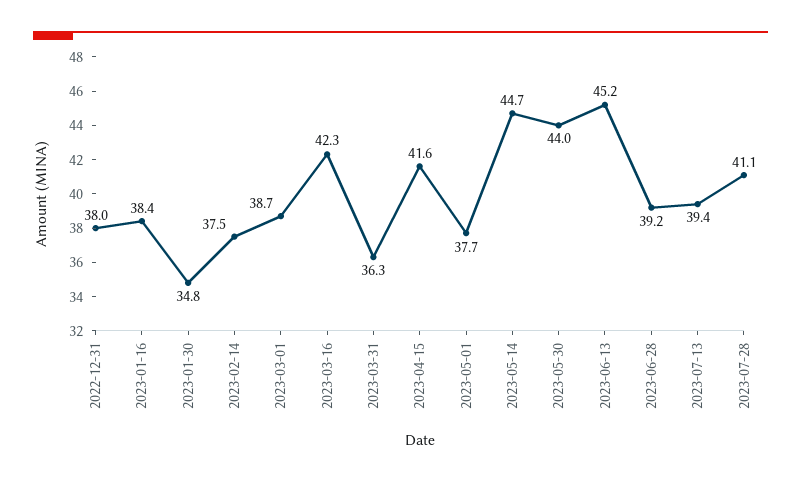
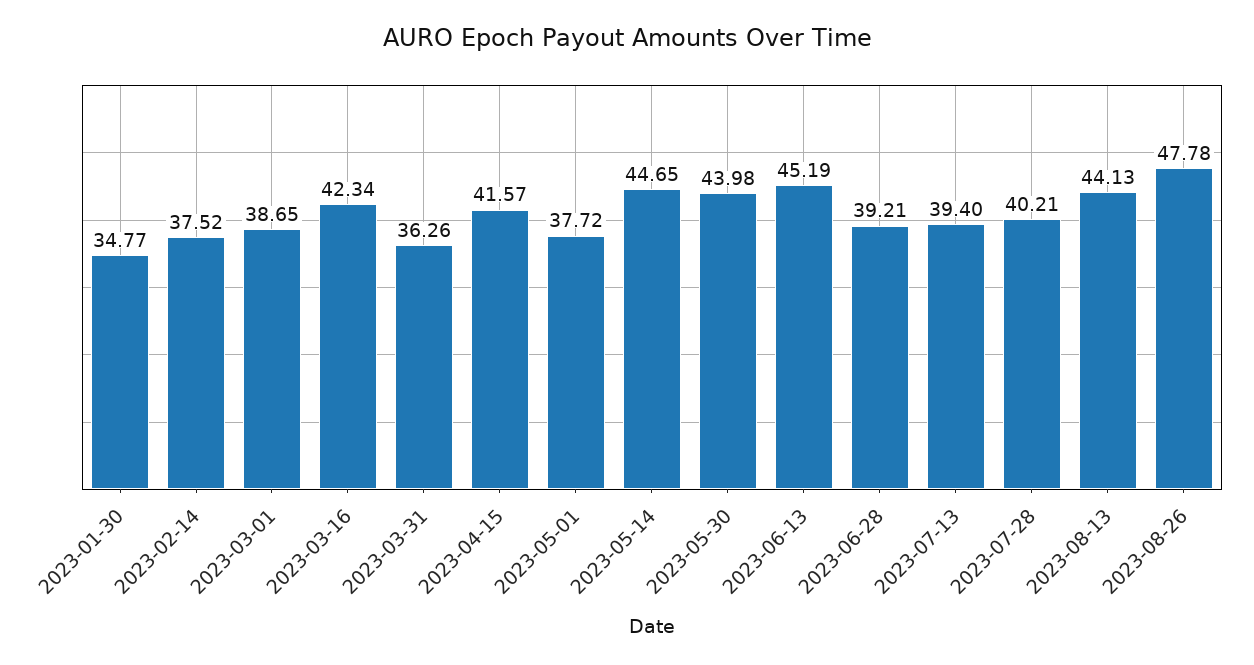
2022-12-31: 38 -> none
2023-01-16: 38.4 -> none
2023-07-28: 41.1 -> 40.21
2023-08-13: none -> 44.13
2023-08-26: none -> 47.78

